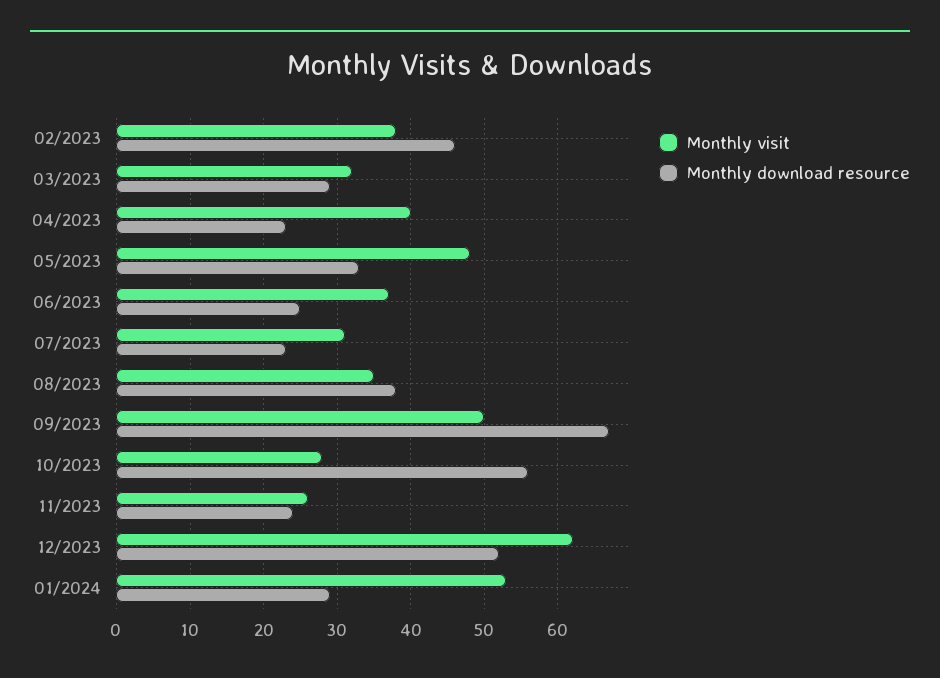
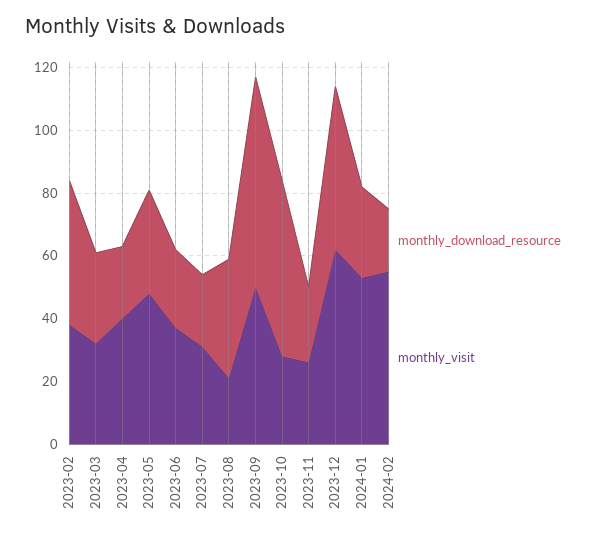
Monthly visit, 08/2023: 35 -> 20
Monthly download resource, 2024-02: none -> 20
Monthly visit, 2024-02: none -> 55

